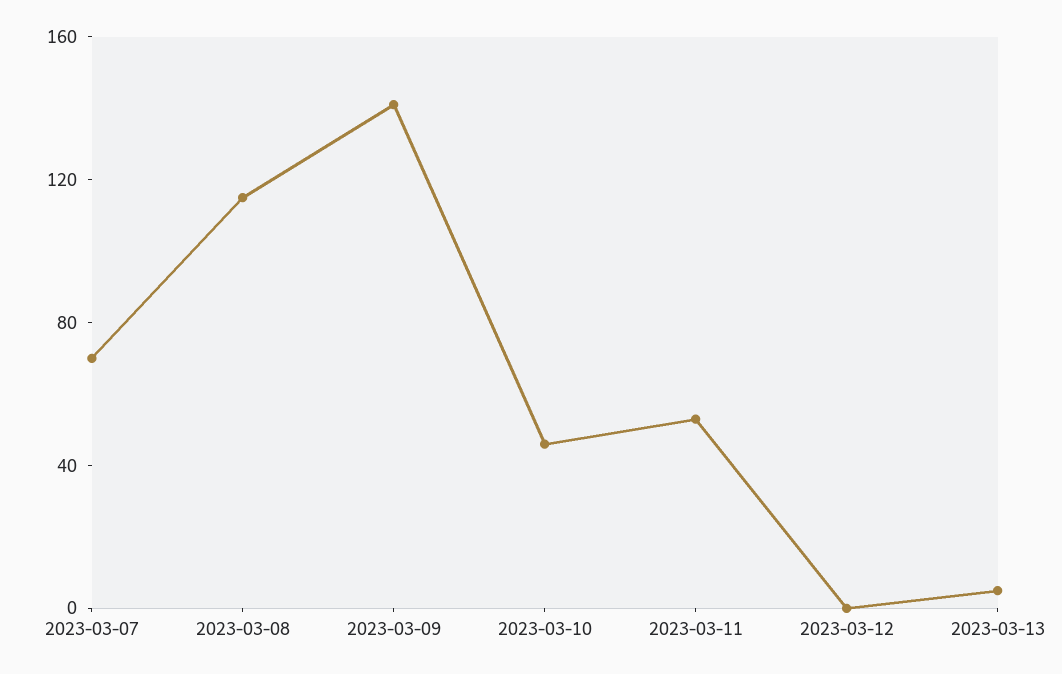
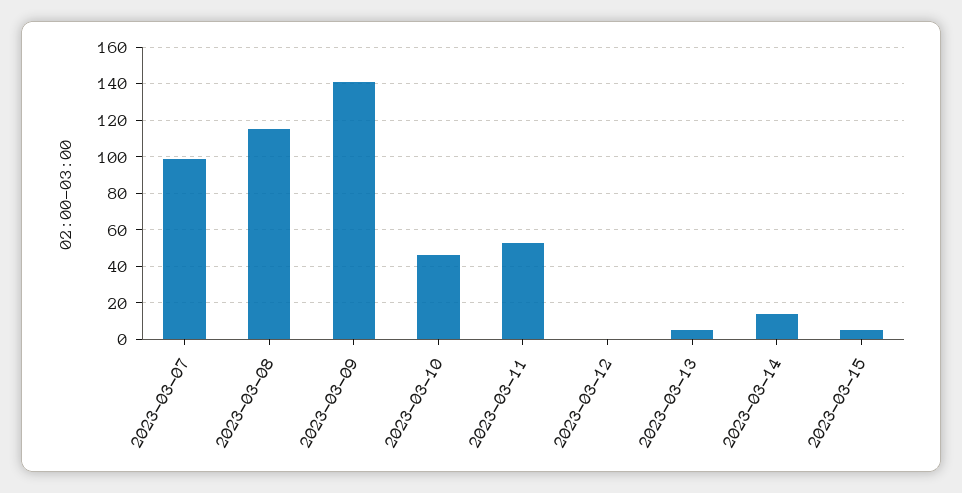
2023-03-07: 70 -> 100
2023-03-14: none -> 15
2023-03-15: none -> 5

